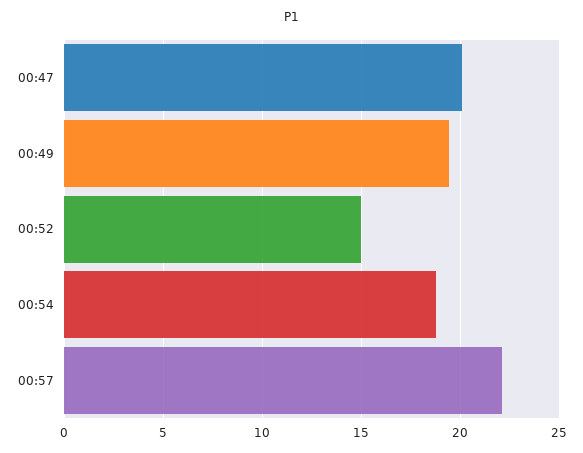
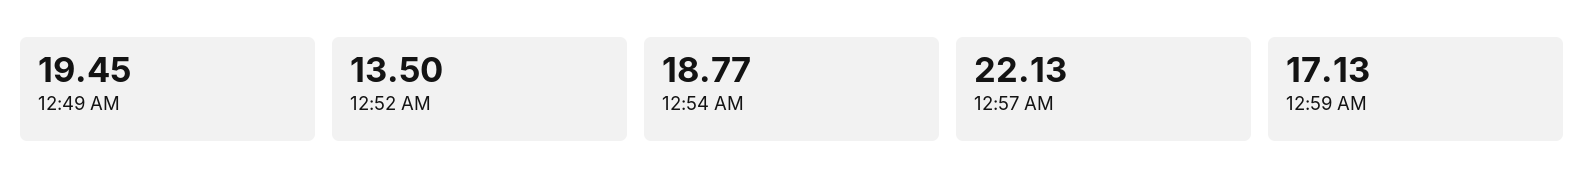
00:47: 20 -> none
00:52: 15 -> 13.5
12:59 AM: none -> 17.13

